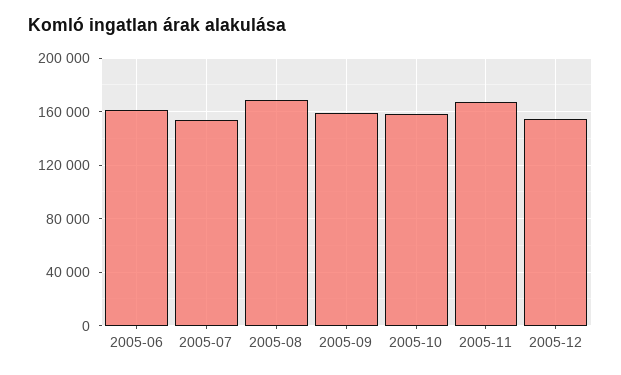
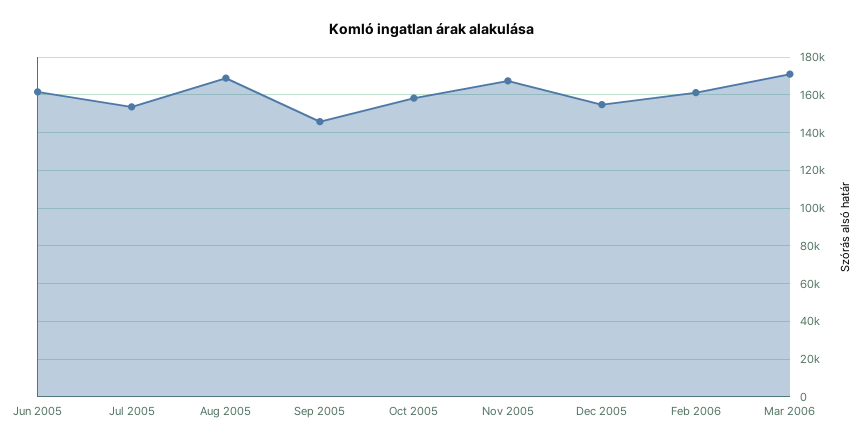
2005-09: 160000 -> 145000
Feb 2006: none -> 160000
Mar 2006: none -> 170000

